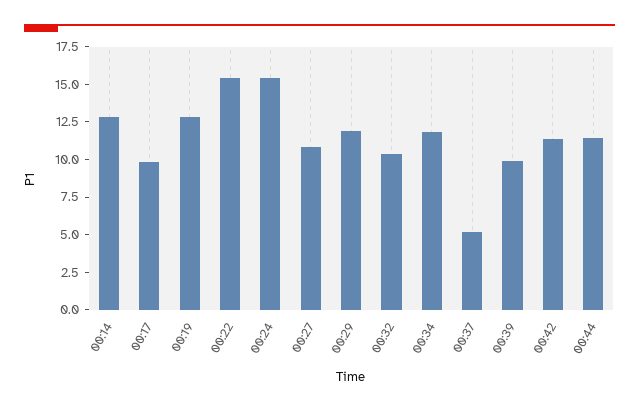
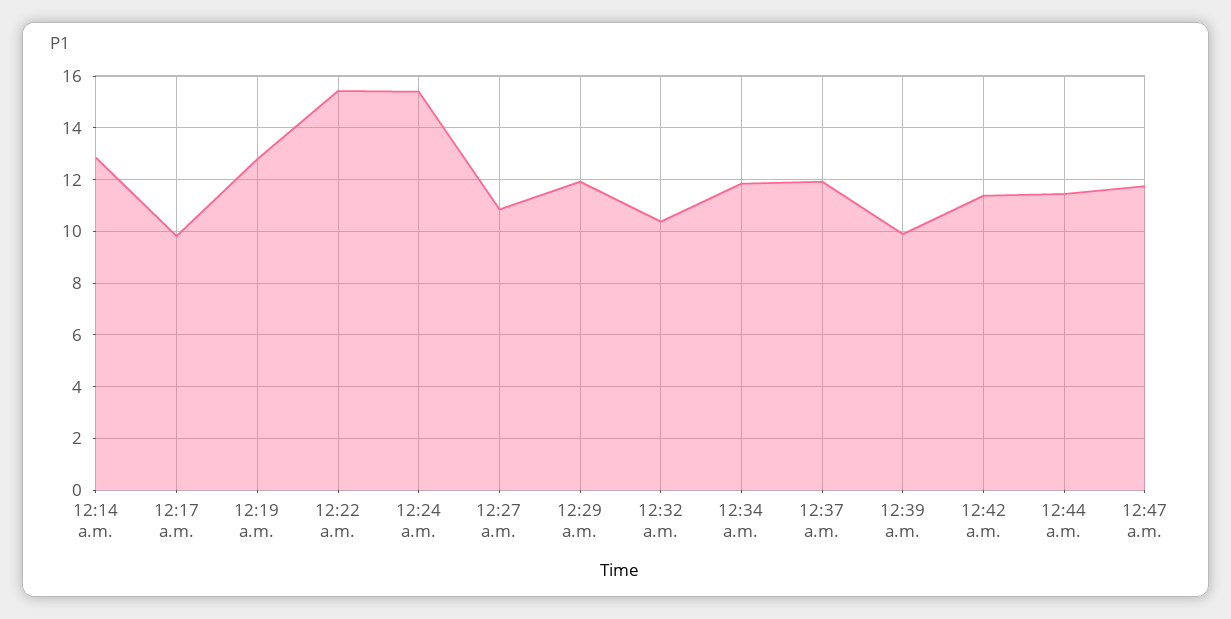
00:37: 5 -> 12
12:47 a.m.: none -> 11.75

